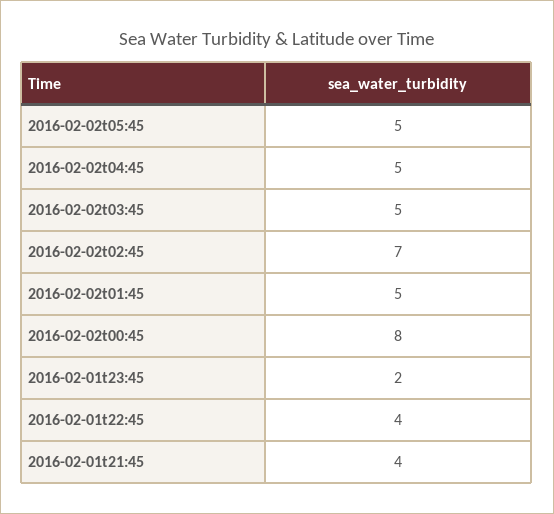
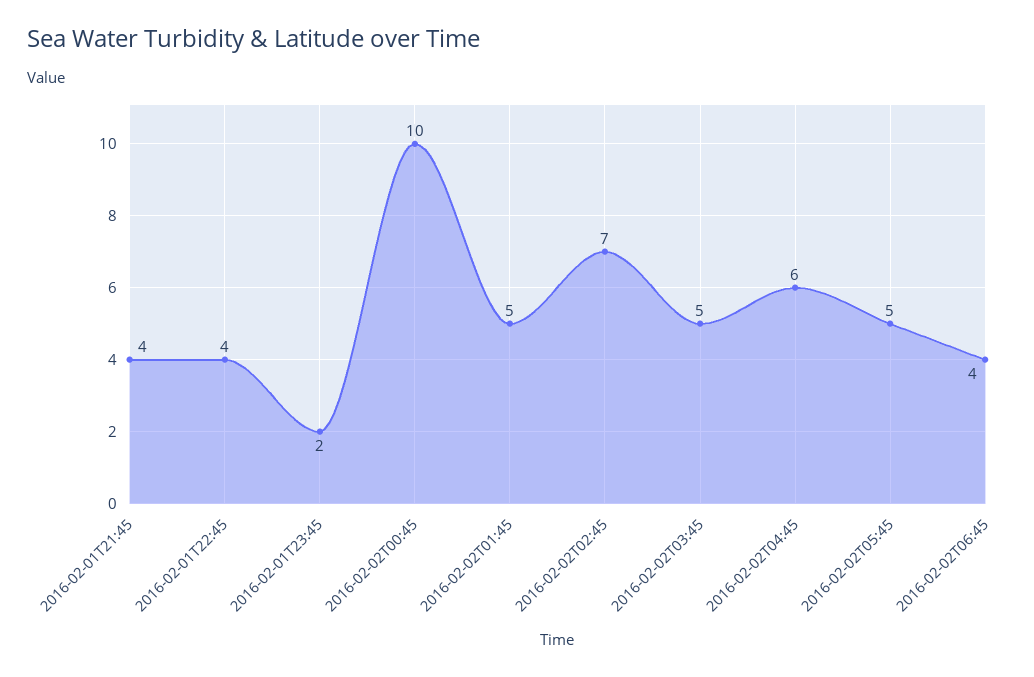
2016-02-02t04:45: 5 -> 6
2016-02-02t00:45: 8 -> 10
2016-02-02T06:45: none -> 4

